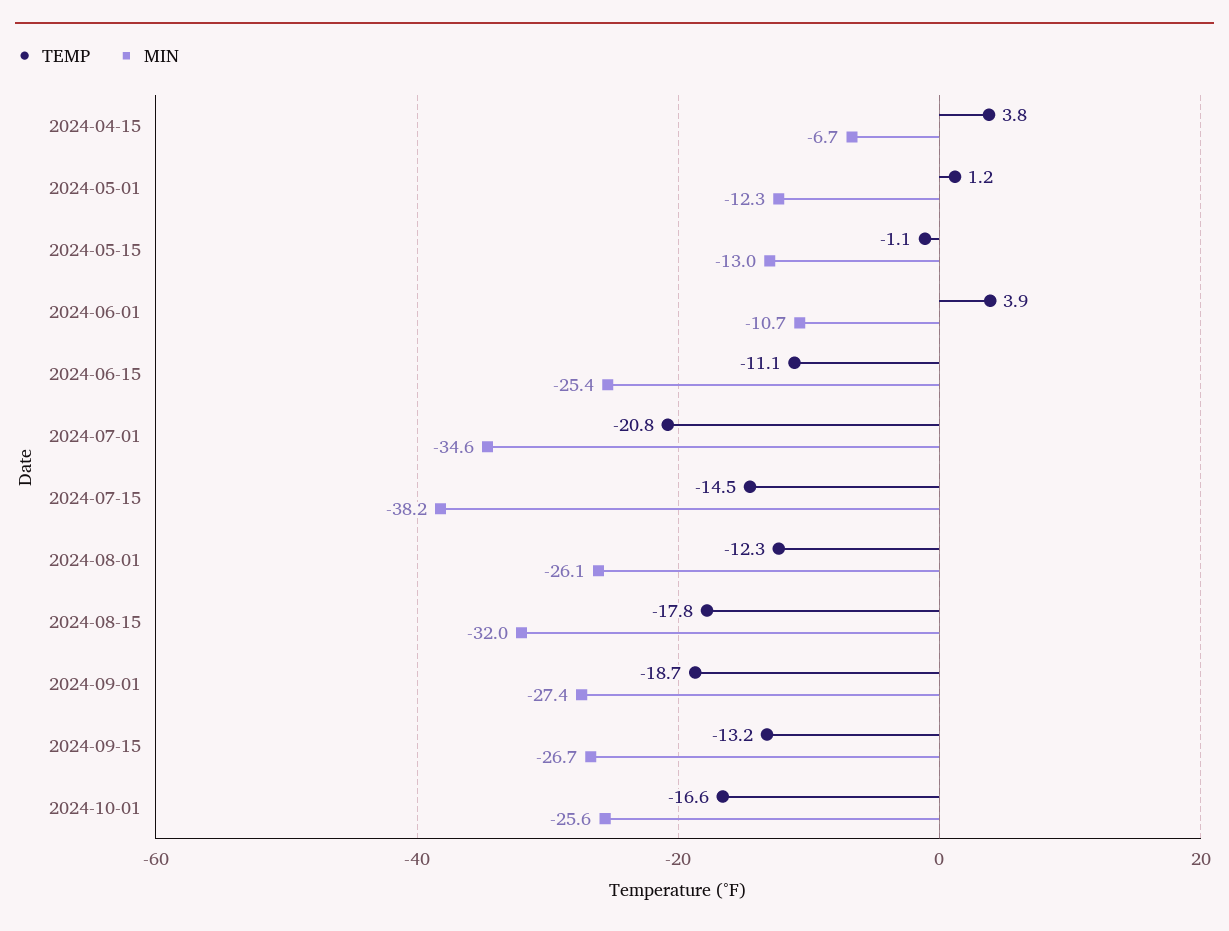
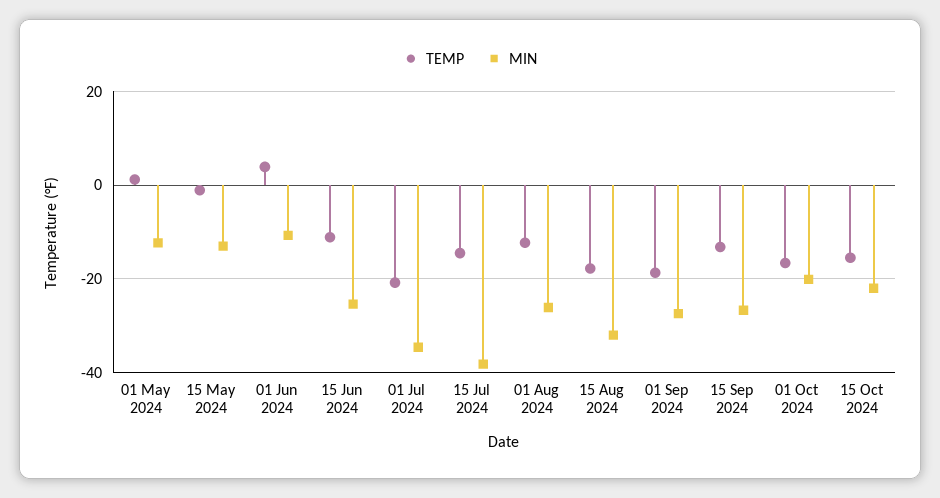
TEMP, 2024-04-15: 3.8 -> none
MIN, 2024-04-15: -6.7 -> none
MIN, 2024-10-01: -25.6 -> -20
TEMP, 15 Oct 2024: none -> -16
MIN, 15 Oct 2024: none -> -22

